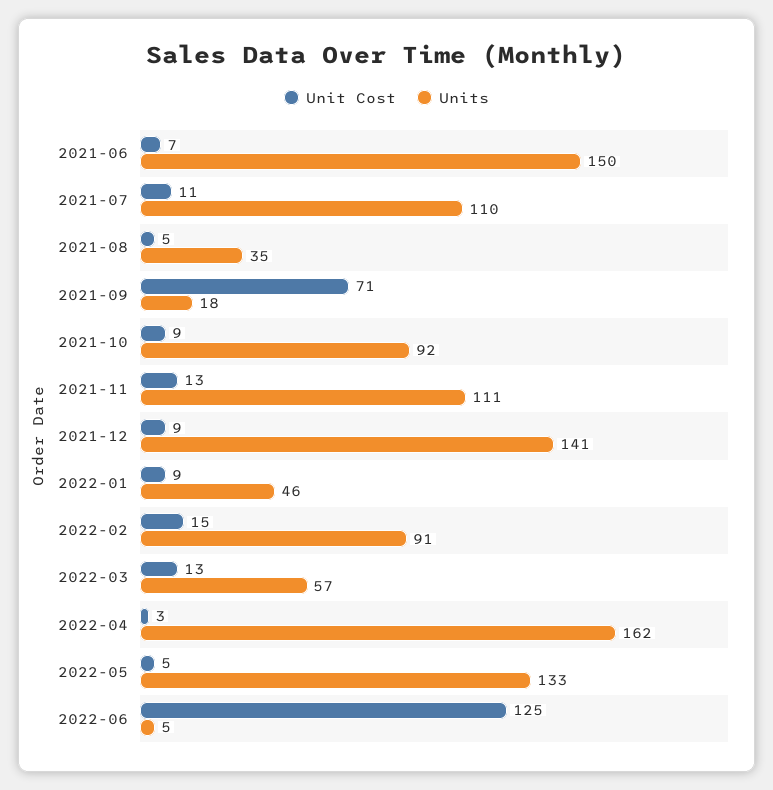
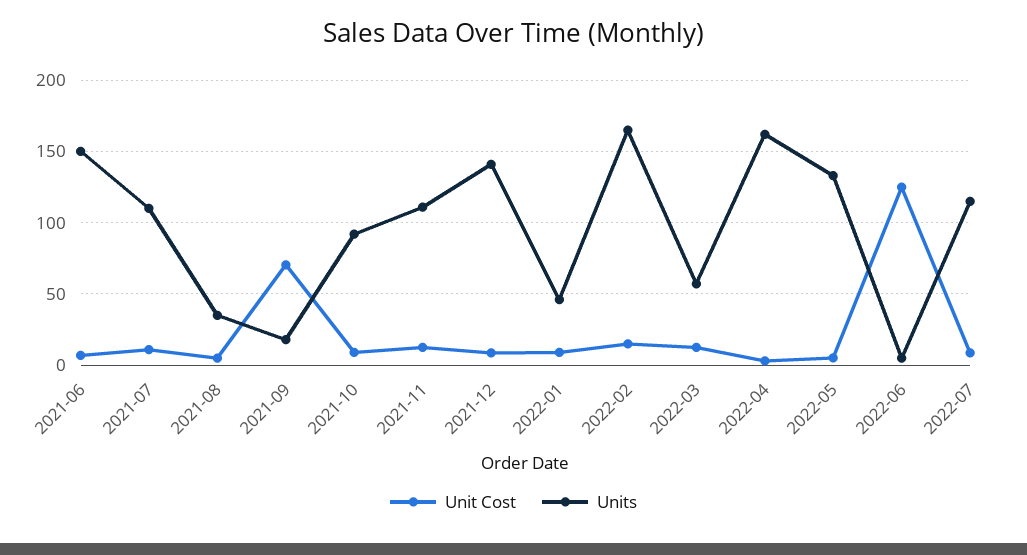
Units, 2022-02: 91 -> 165
Unit Cost, 2022-07: none -> 10
Units, 2022-07: none -> 115

